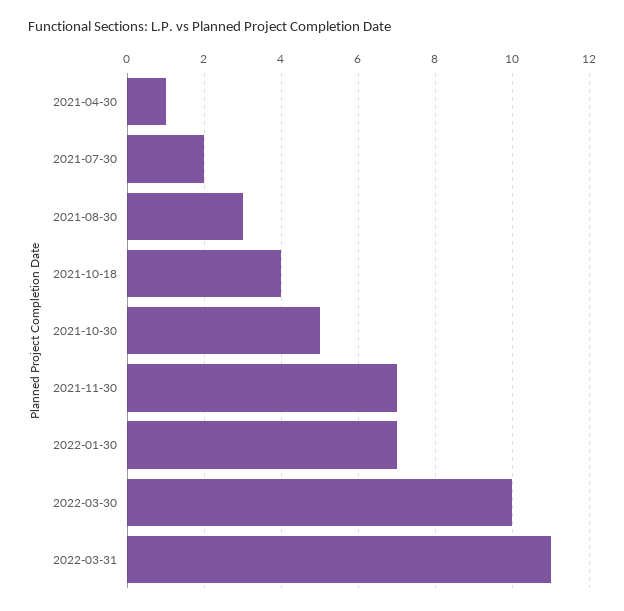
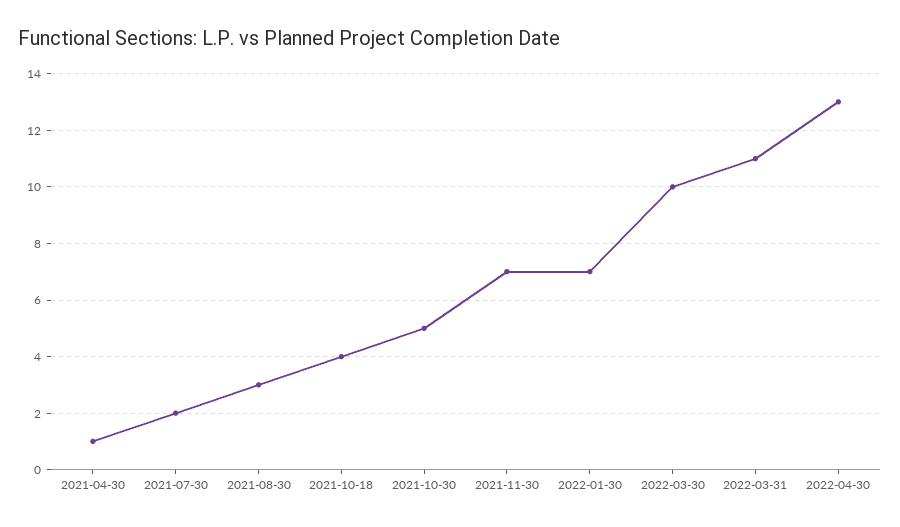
2022-04-30: none -> 13

